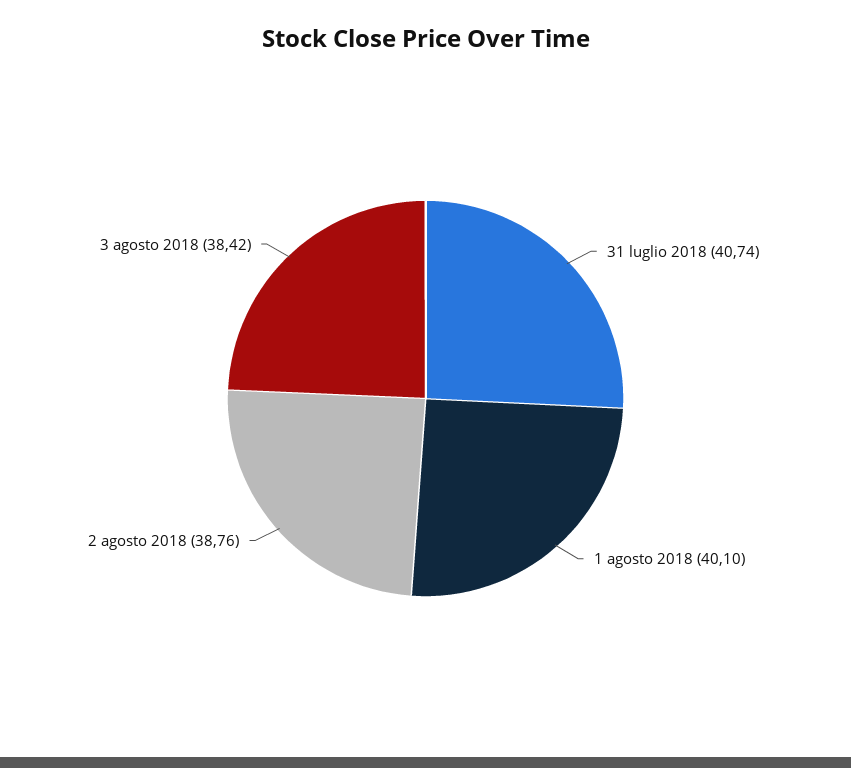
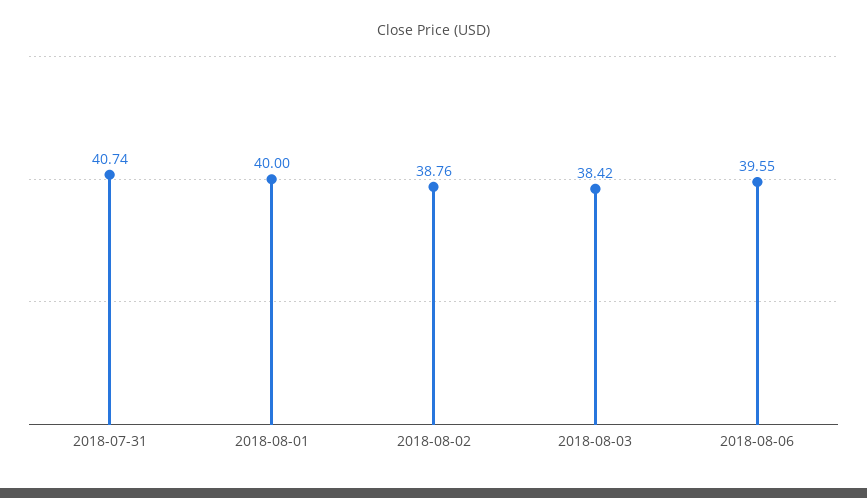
1 agosto 2018: 40.1 -> 40
2018-08-06: none -> 39.55

